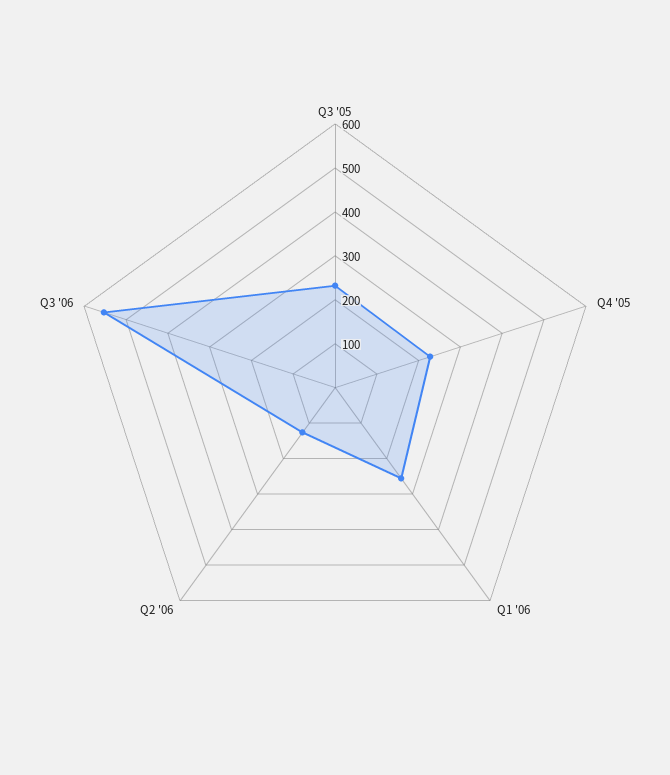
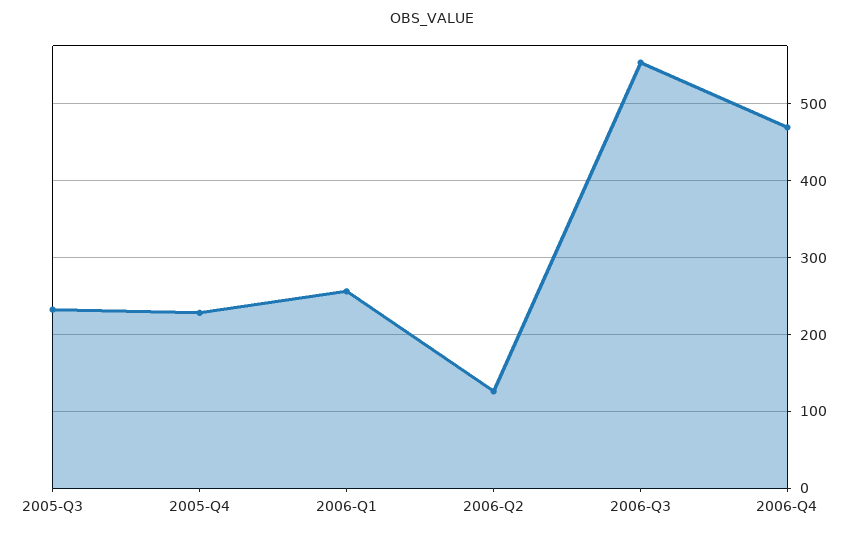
2006-Q4: none -> 470

